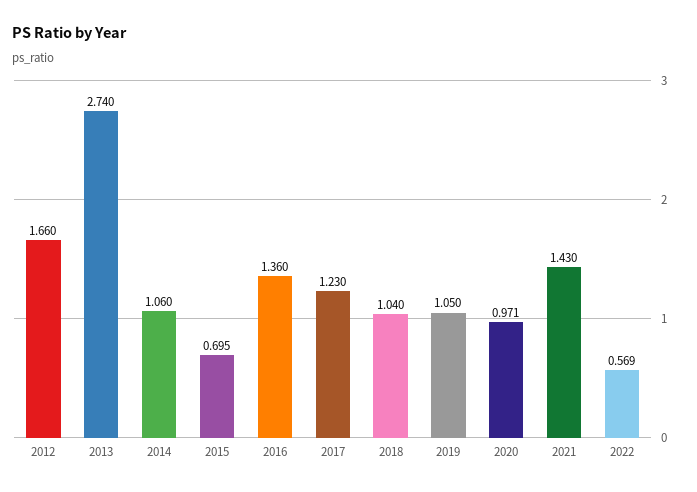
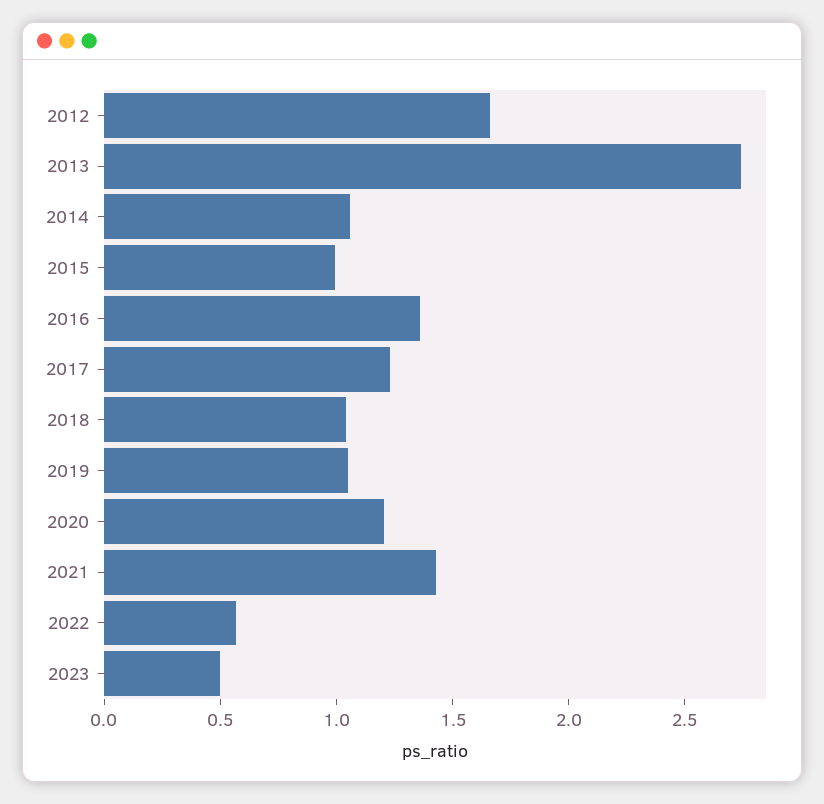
2015: 0.695 -> 1
2020: 0.971 -> 1.2
2023: none -> 0.5

